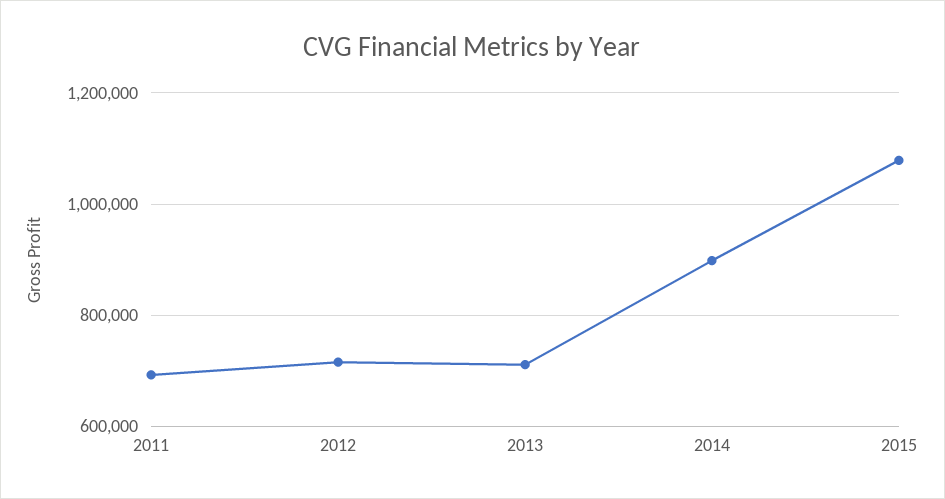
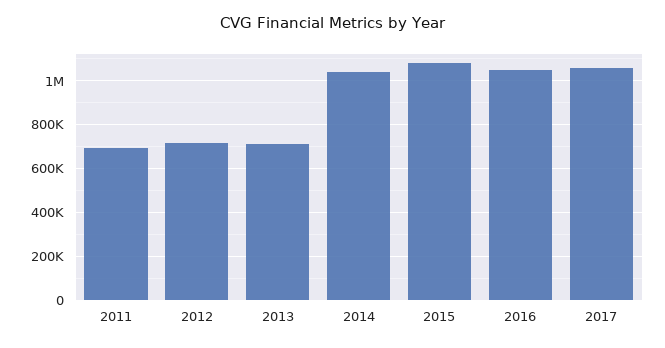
2014: 900000 -> 1050000
2016: none -> 1050000
2017: none -> 1050000

